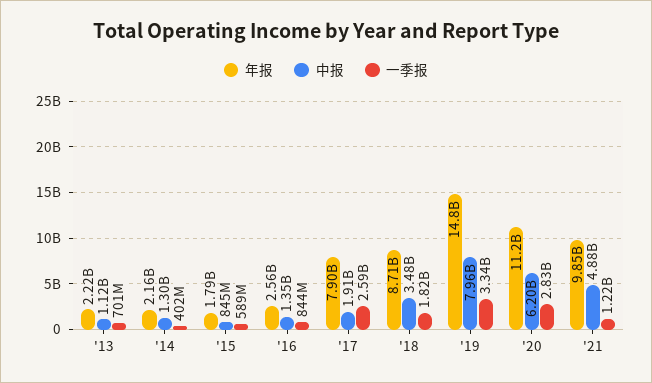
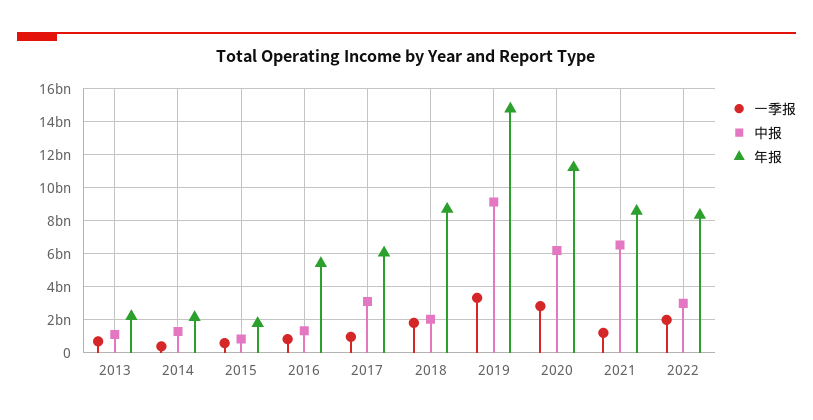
年报, '16: 2560000000 -> 5500000000
年报, '17: 7900000000 -> 6000000000
中报, '17: 1910000000 -> 3000000000
一季报, '17: 2590000000 -> 1000000000
中报, '18: 3480000000 -> 2000000000
中报, '19: 7960000000 -> 9000000000
年报, '21: 9850000000 -> 8500000000
中报, '21: 4880000000 -> 6500000000
一季报, 2022: none -> 2000000000
中报, 2022: none -> 3000000000
年报, 2022: none -> 8500000000

